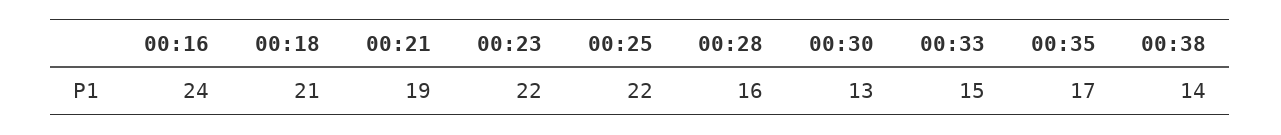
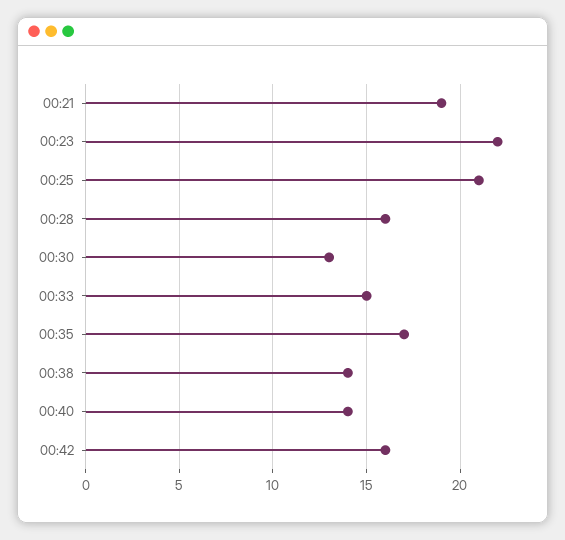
00:16: 24 -> none
00:18: 21 -> none
00:25: 22 -> 21
00:40: none -> 14
00:42: none -> 16

